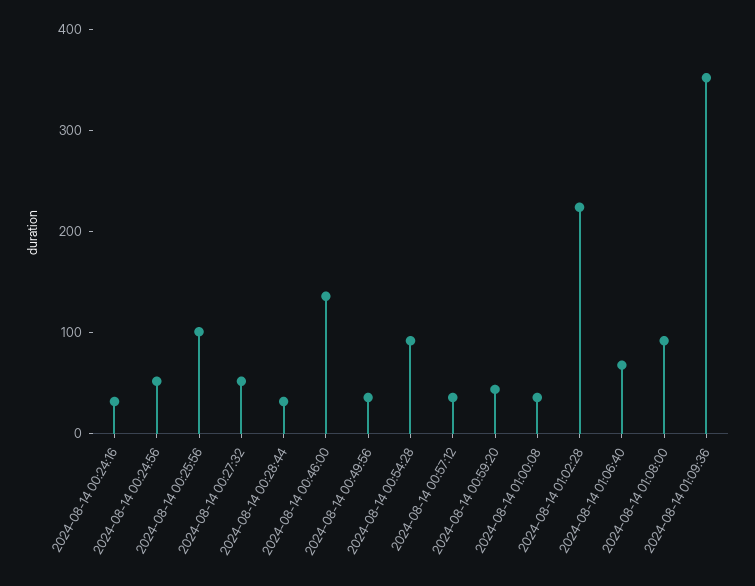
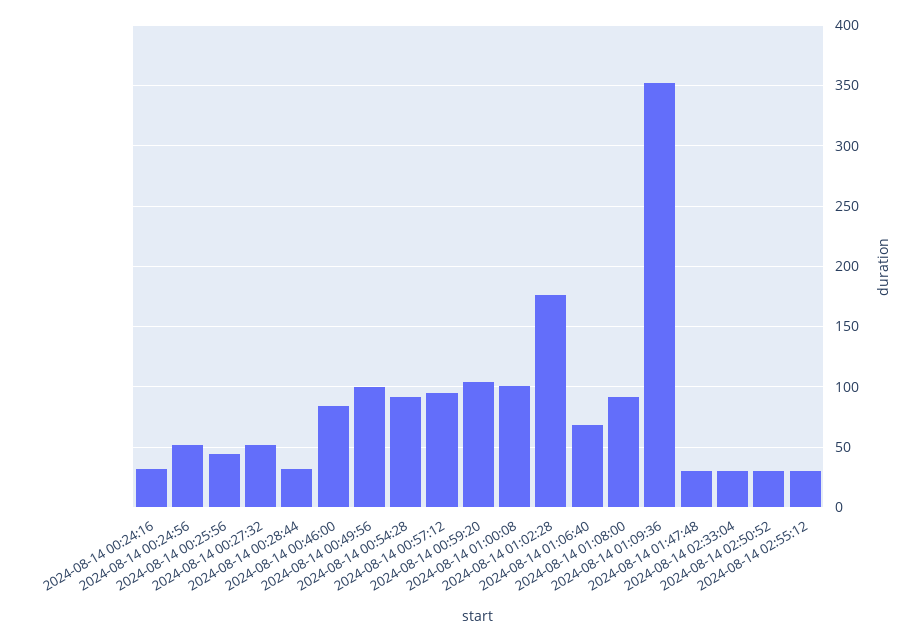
2024-08-14 00:25:56: 100 -> 45
2024-08-14 00:46:00: 140 -> 85
2024-08-14 00:49:56: 40 -> 100
2024-08-14 00:57:12: 40 -> 95
2024-08-14 00:59:20: 40 -> 105
2024-08-14 01:00:08: 40 -> 100
2024-08-14 01:02:28: 220 -> 175
2024-08-14 01:47:48: none -> 30
2024-08-14 02:33:04: none -> 30
2024-08-14 02:50:52: none -> 30
2024-08-14 02:55:12: none -> 30

